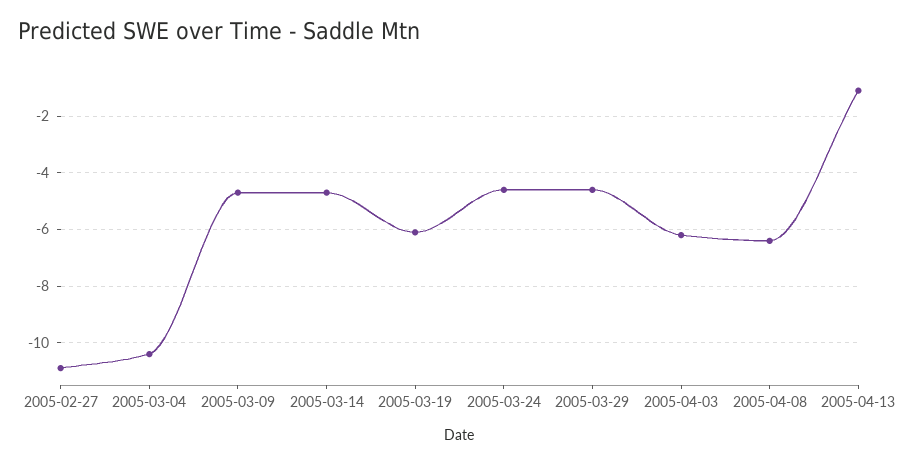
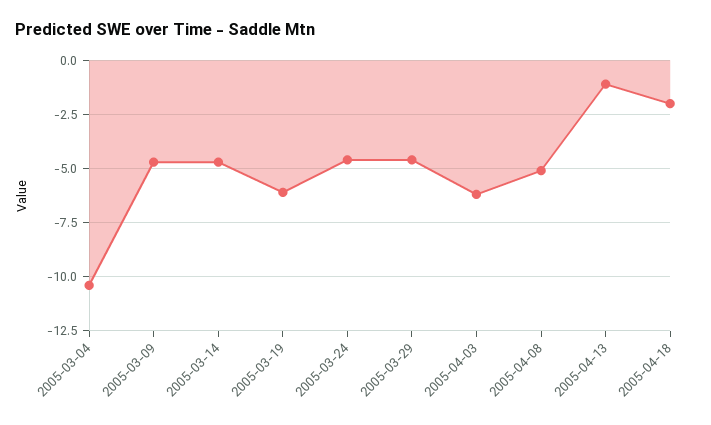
2005-02-27: -11 -> none
2005-04-08: -6.5 -> -5
2005-04-18: none -> -2

